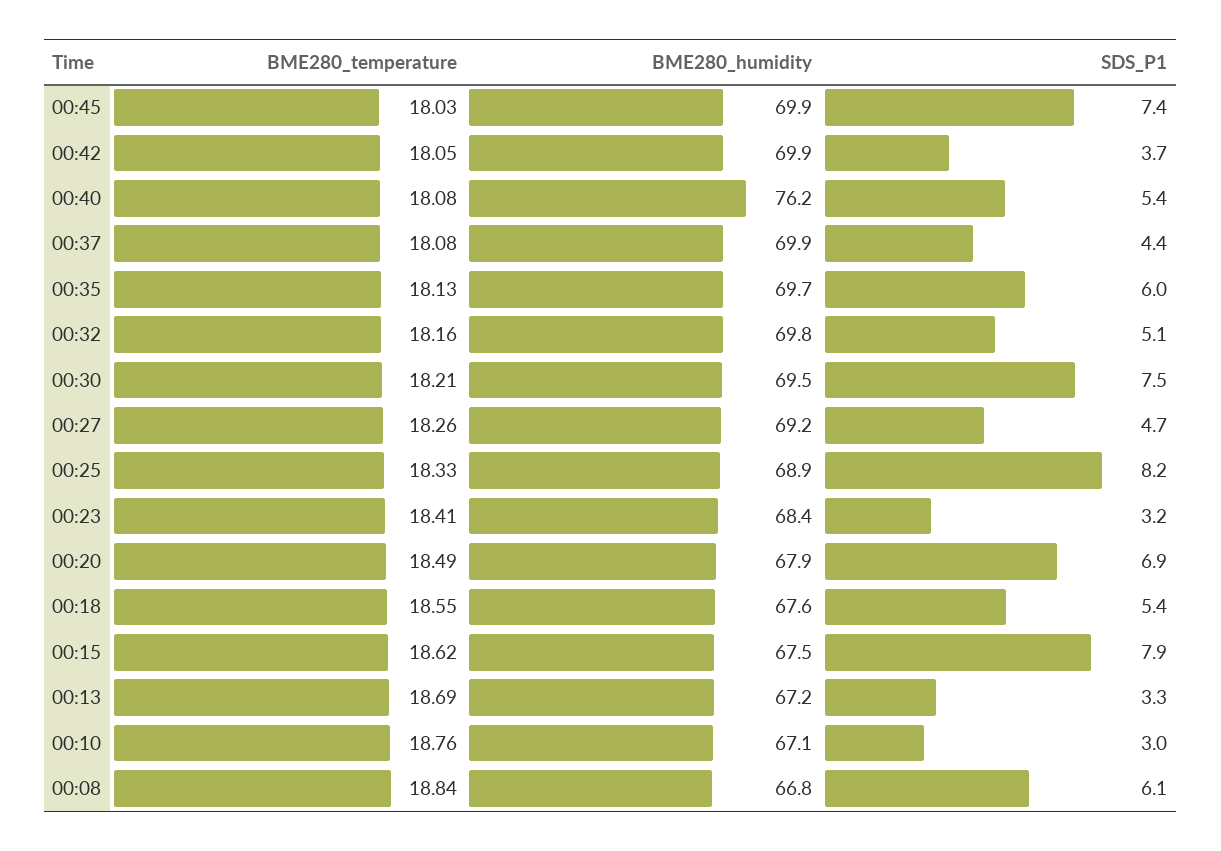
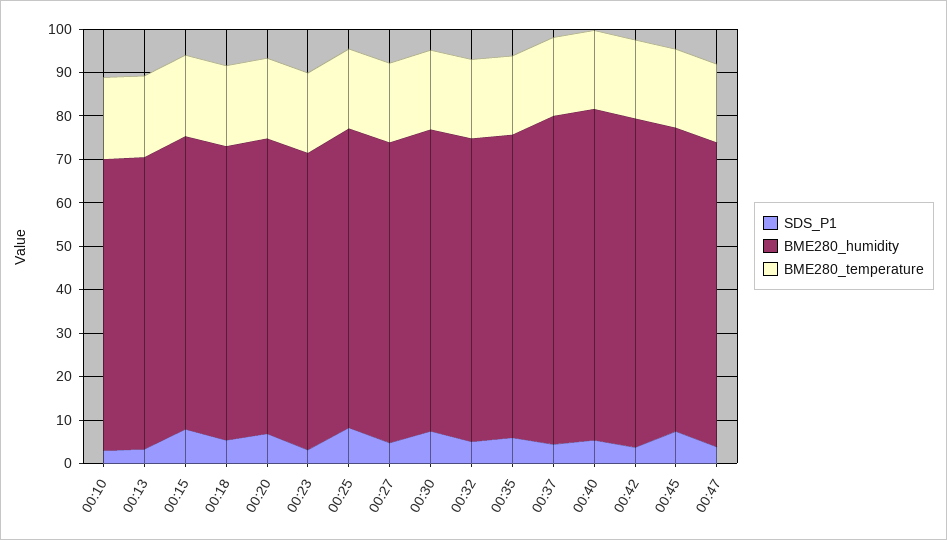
BME280_humidity, 00:42: 69.9 -> 76
BME280_humidity, 00:37: 69.9 -> 76
BME280_temperature, 00:08: 18.84 -> none
BME280_humidity, 00:08: 66.8 -> none
SDS_P1, 00:08: 6.1 -> none
SDS_P1, 00:47: none -> 4
BME280_humidity, 00:47: none -> 70
BME280_temperature, 00:47: none -> 18

